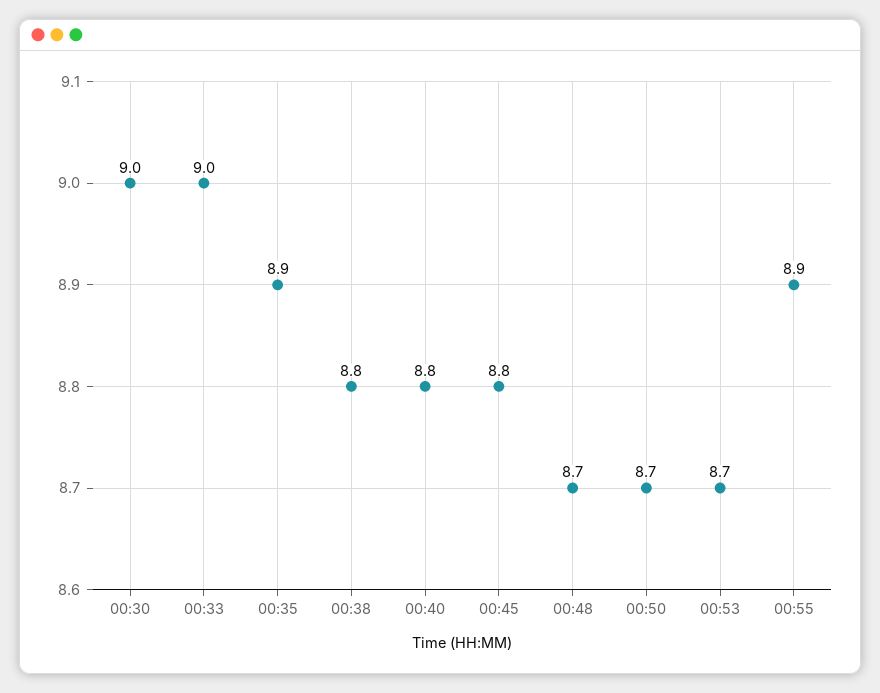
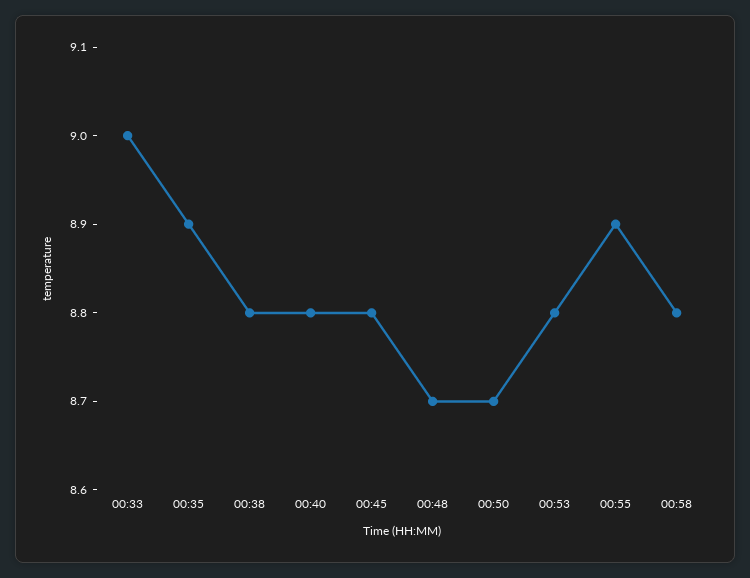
00:30: 9 -> none
00:53: 8.7 -> 8.8
00:58: none -> 8.8

